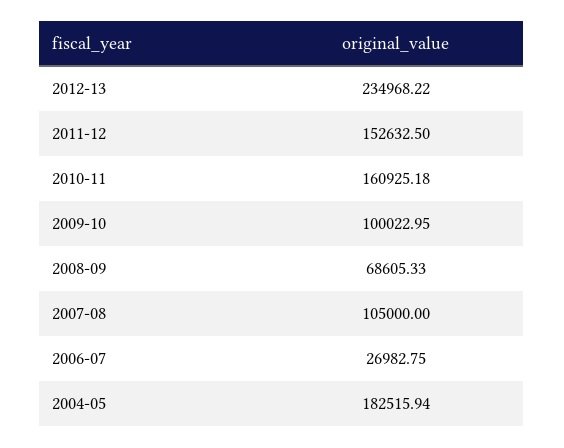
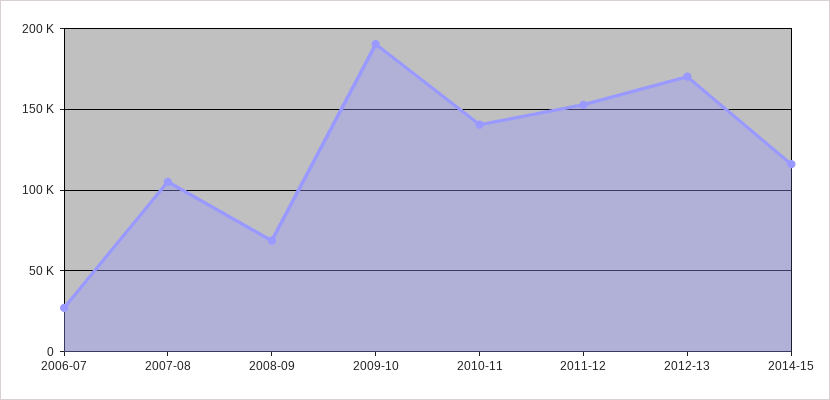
2012-13: 234968.22 -> 170000
2010-11: 160925.18 -> 140000
2009-10: 100022.95 -> 190000
2004-05: 182515.94 -> none
2014-15: none -> 115000

